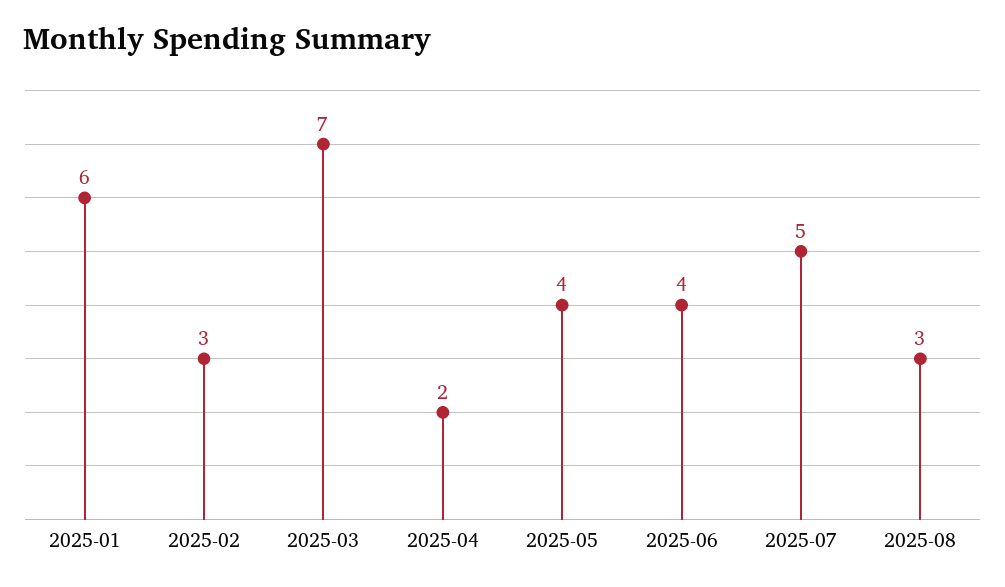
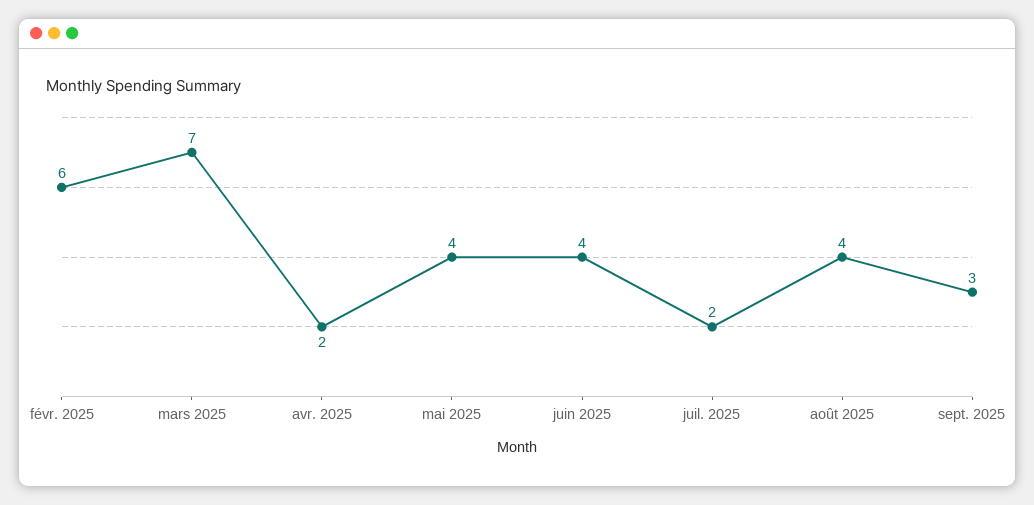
2025-01: 6 -> none
2025-02: 3 -> 6
2025-07: 5 -> 2
2025-08: 3 -> 4
sept. 2025: none -> 3

